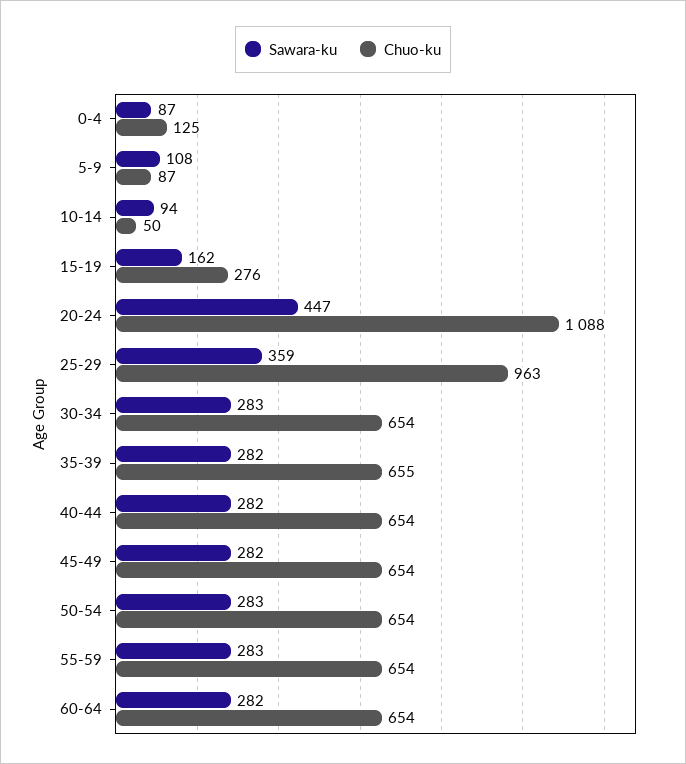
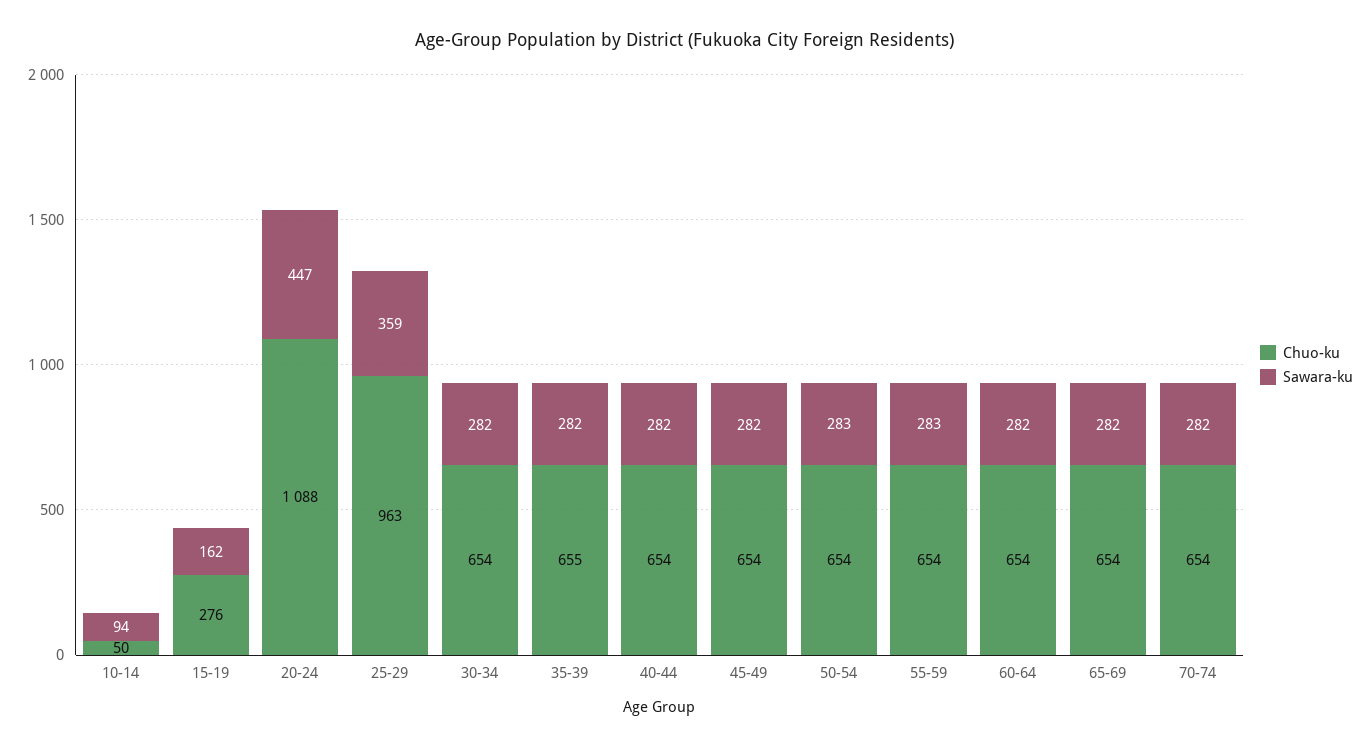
Sawara-ku, 0-4: 87 -> none
Chuo-ku, 0-4: 125 -> none
Sawara-ku, 5-9: 108 -> none
Chuo-ku, 5-9: 87 -> none
Sawara-ku, 30-34: 283 -> 282
Chuo-ku, 65-69: none -> 654
Sawara-ku, 65-69: none -> 282
Chuo-ku, 70-74: none -> 654
Sawara-ku, 70-74: none -> 282

